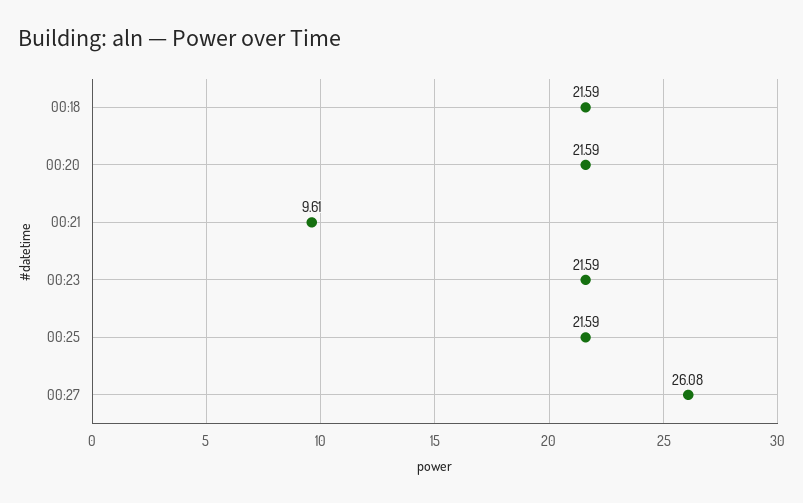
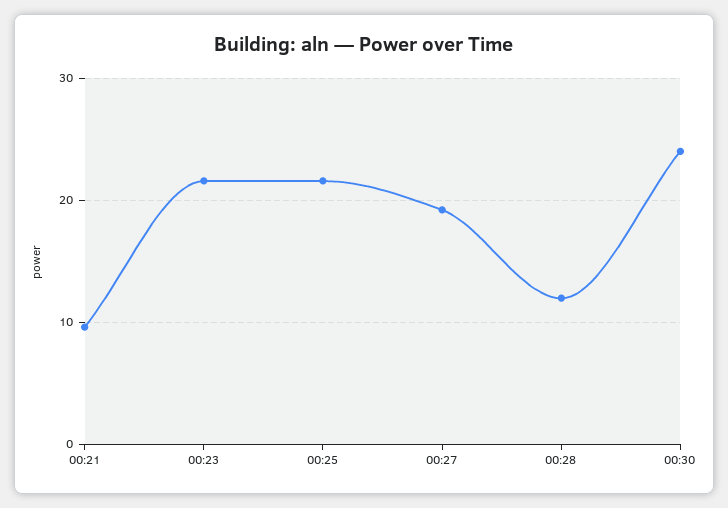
00:18: 21.59 -> none
00:20: 21.59 -> none
00:27: 26.08 -> 19
00:28: none -> 12
00:30: none -> 24

